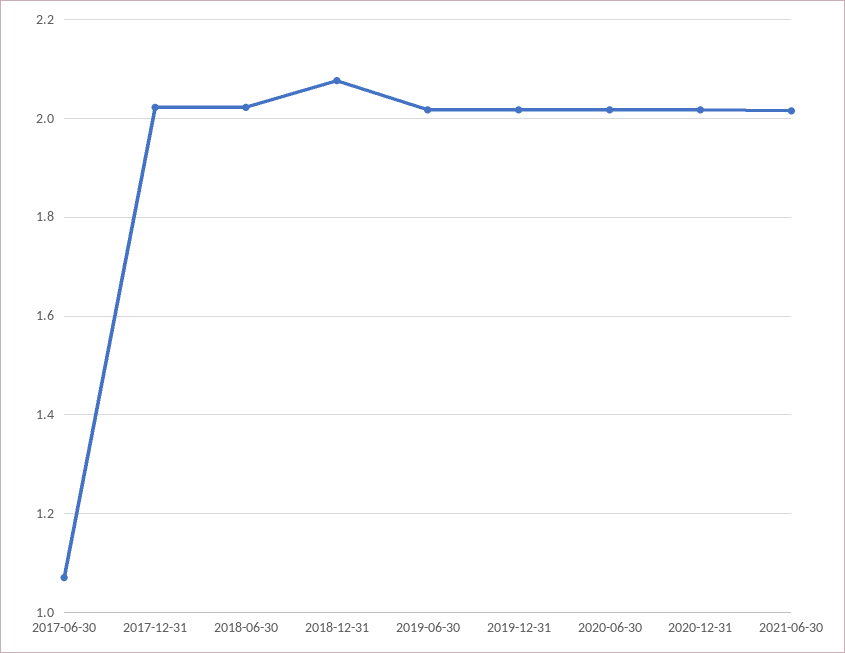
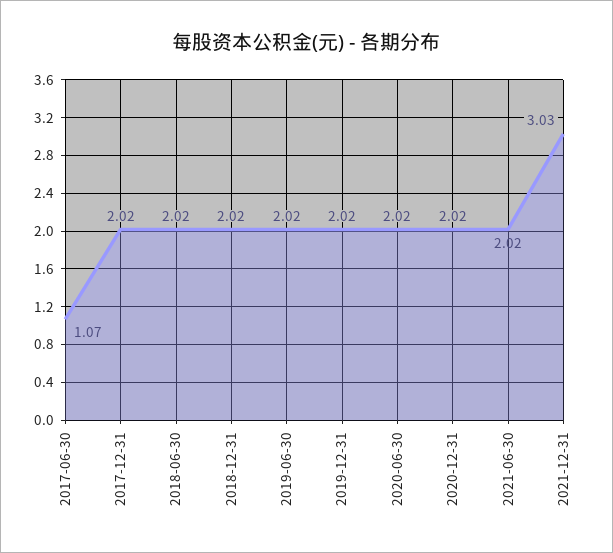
2018-12-31: 2.08 -> 2.02
2021-12-31: none -> 3.03

